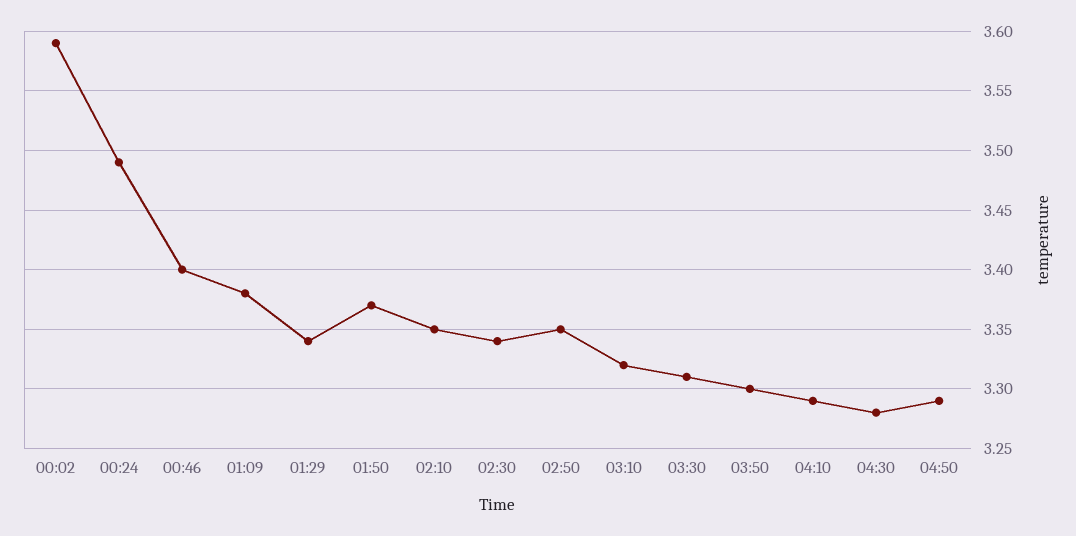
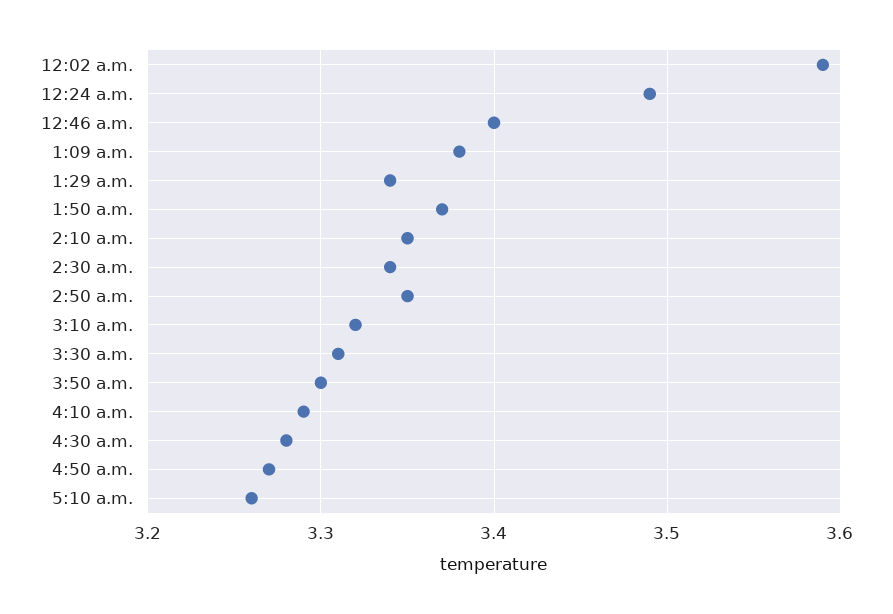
04:50: 3.29 -> 3.27
5:10 a.m.: none -> 3.26

